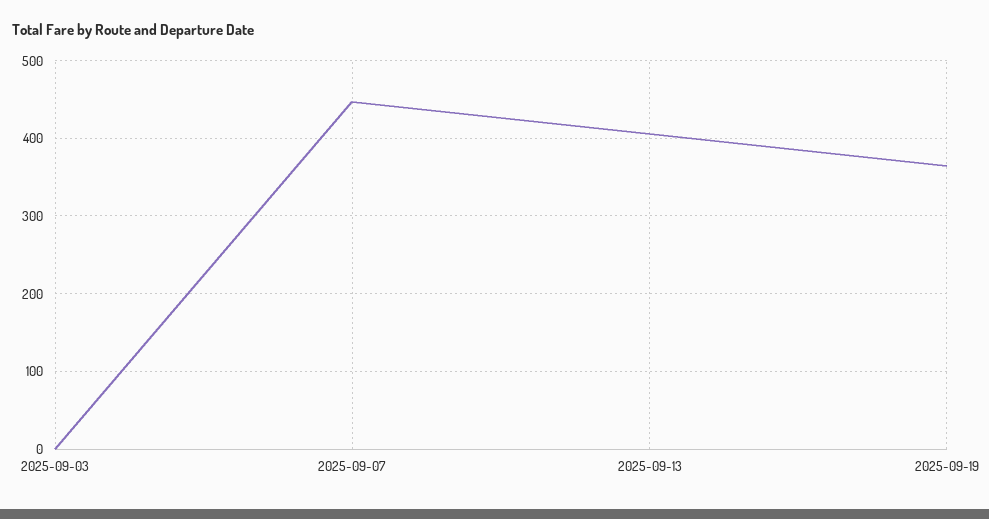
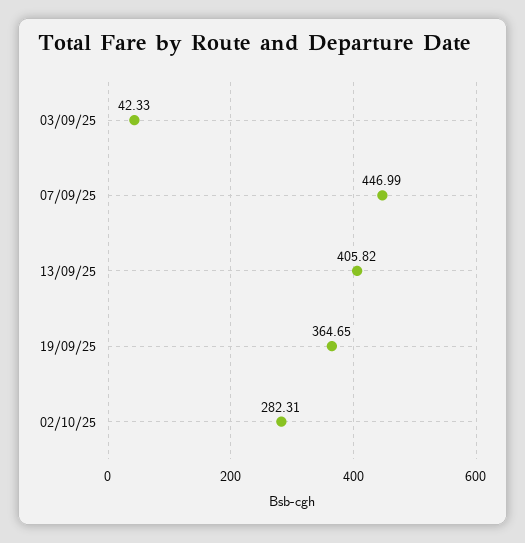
2025-09-03: 0 -> 42.33
02/10/25: none -> 282.31

